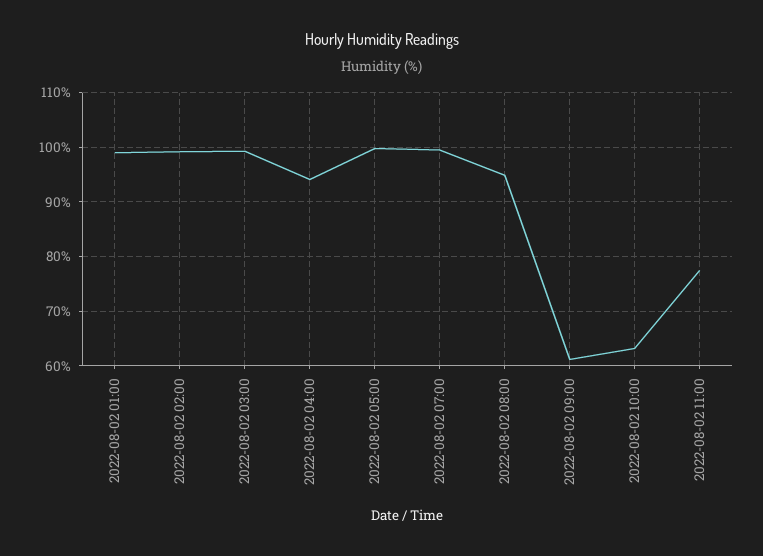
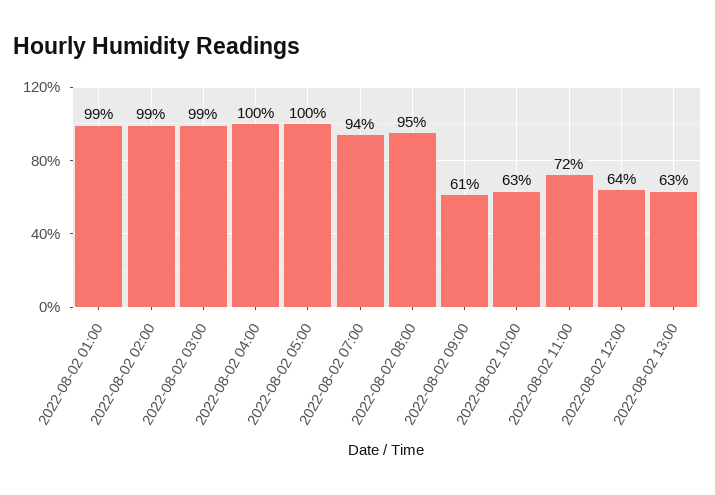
2022-08-02 04:00: 94 -> 100
2022-08-02 07:00: 100 -> 94
2022-08-02 11:00: 78 -> 72
2022-08-02 12:00: none -> 64
2022-08-02 13:00: none -> 63

